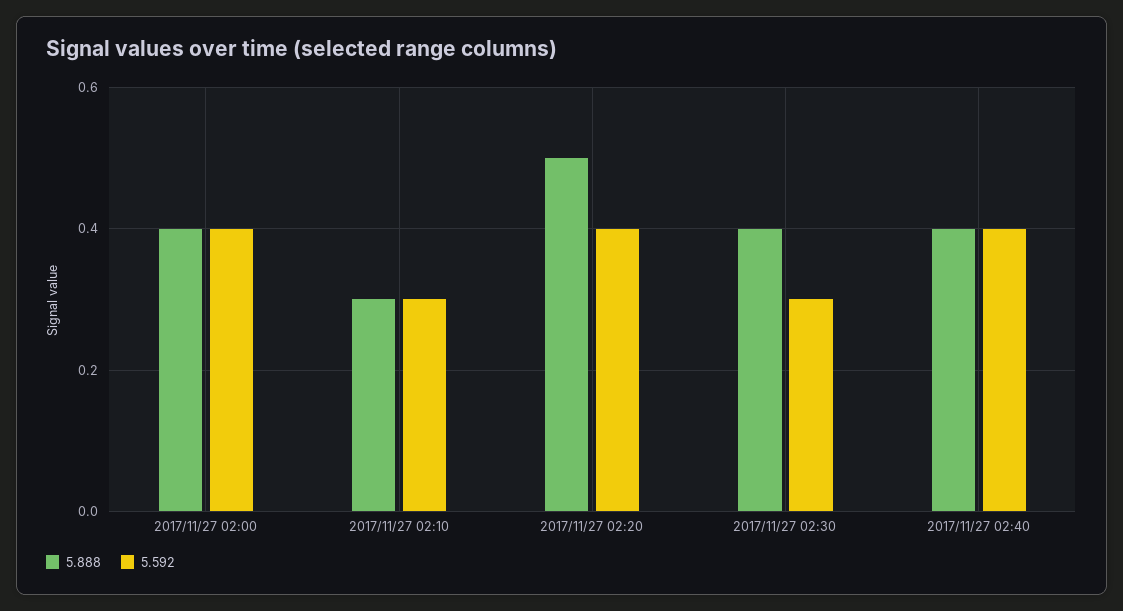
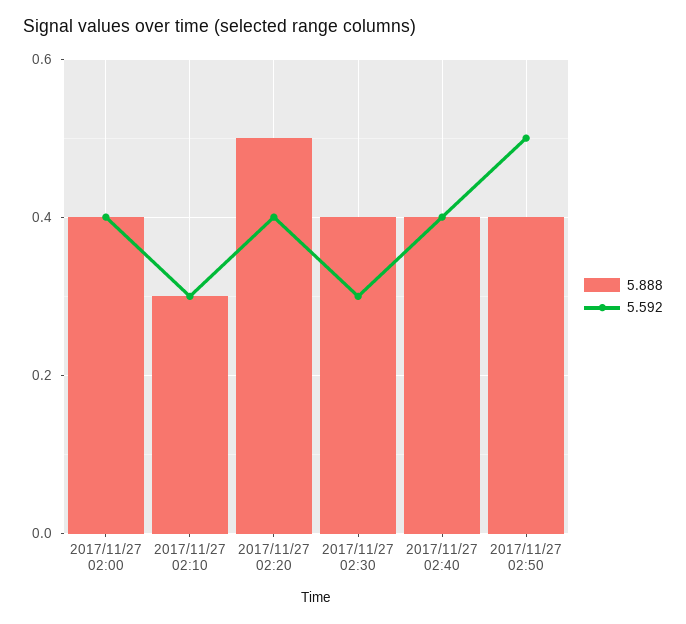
5.888, 2017/11/27 02:50: none -> 0.4
5.592, 2017/11/27 02:50: none -> 0.5

